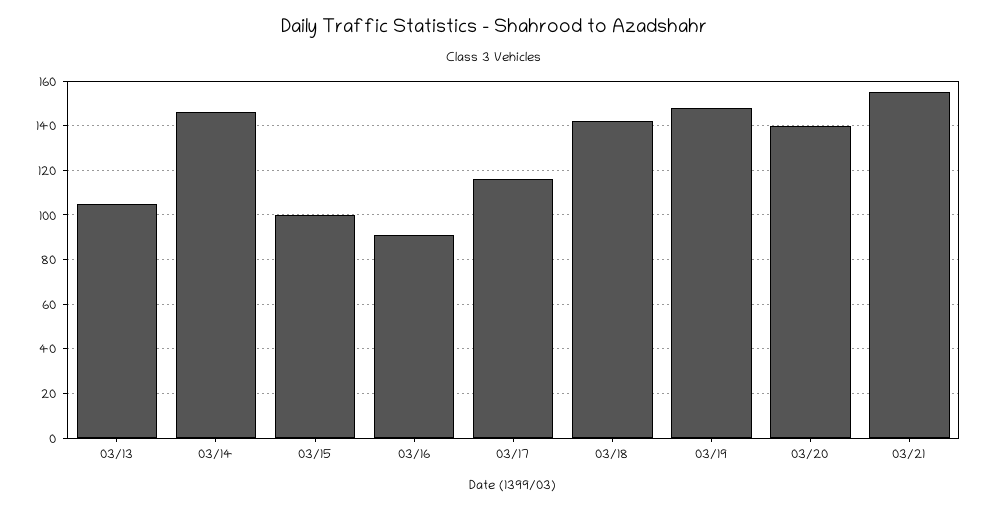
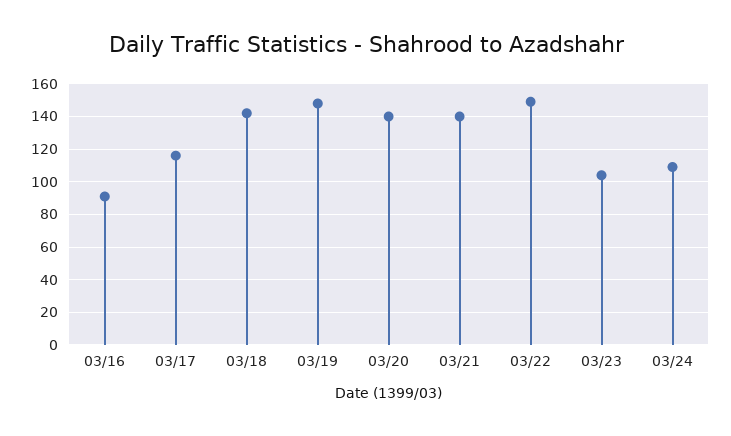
03/13: 105 -> none
03/14: 145 -> none
03/15: 100 -> none
03/21: 155 -> 140
03/22: none -> 150
03/23: none -> 105
03/24: none -> 110

